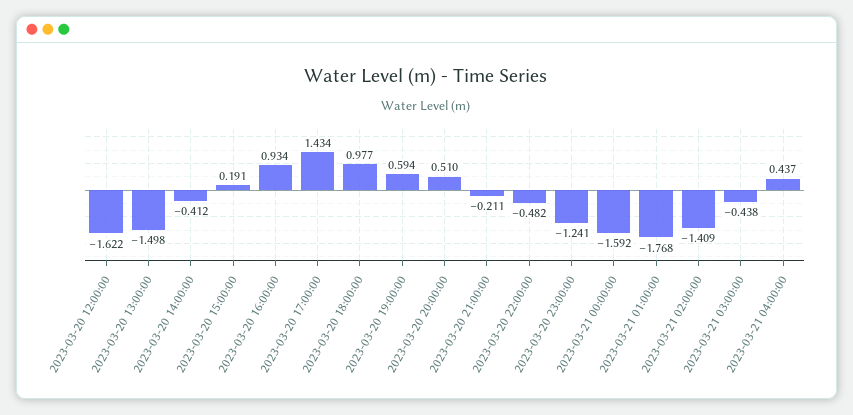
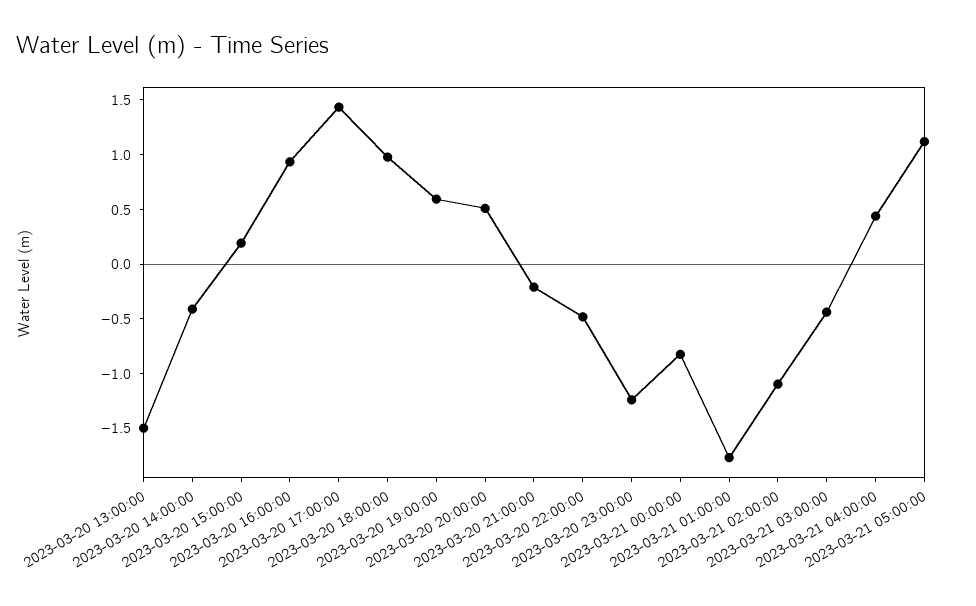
2023-03-20 12:00:00: -1.622 -> none
2023-03-21 00:00:00: -1.592 -> -0.8
2023-03-21 02:00:00: -1.409 -> -1.1
2023-03-21 05:00:00: none -> 1.1

